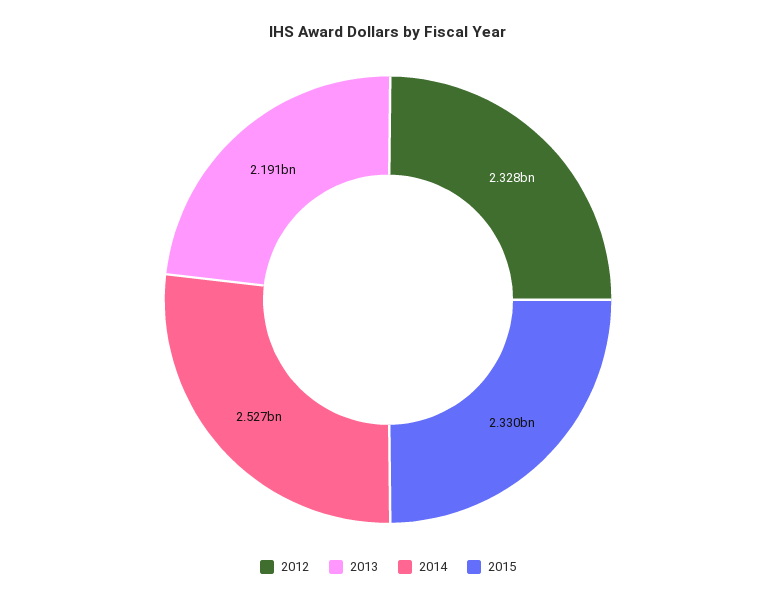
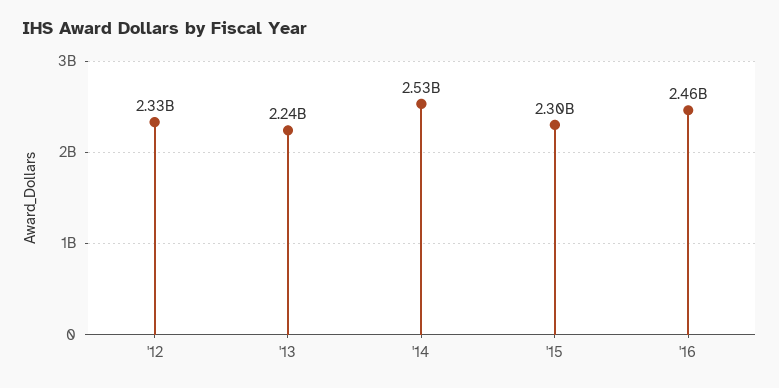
2013: 2191000000 -> 2240000000
2015: 2330000000 -> 2300000000
'16: none -> 2460000000

